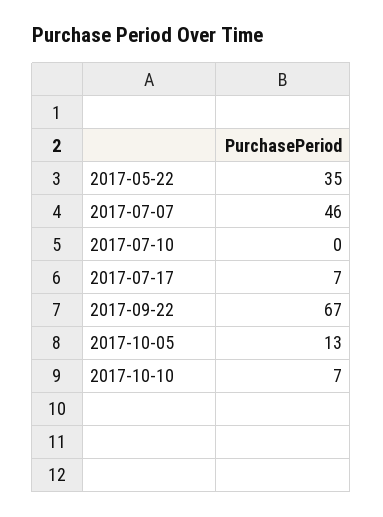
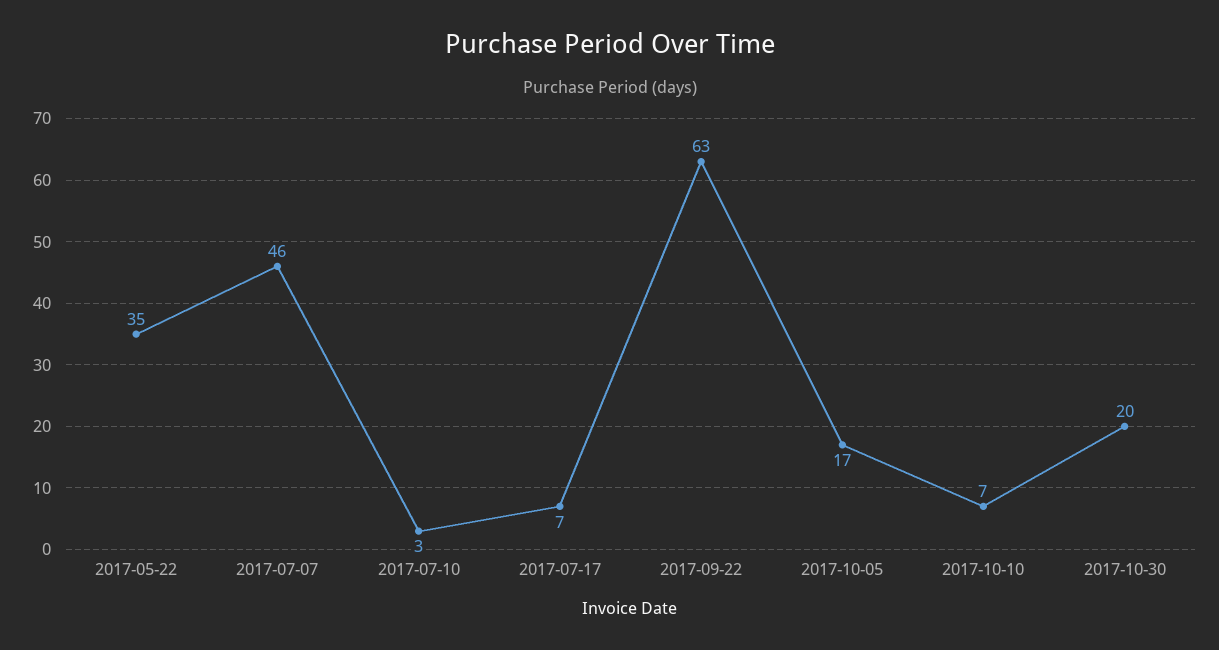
2017-07-10: 0 -> 3
2017-09-22: 67 -> 63
2017-10-05: 13 -> 17
2017-10-30: none -> 20

